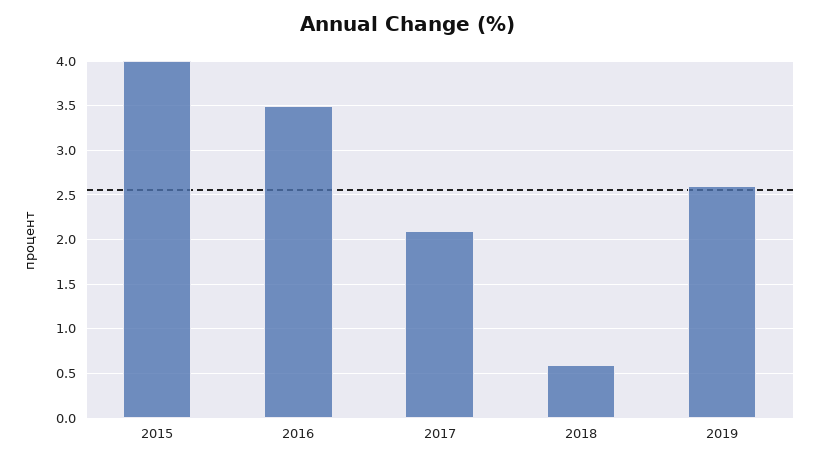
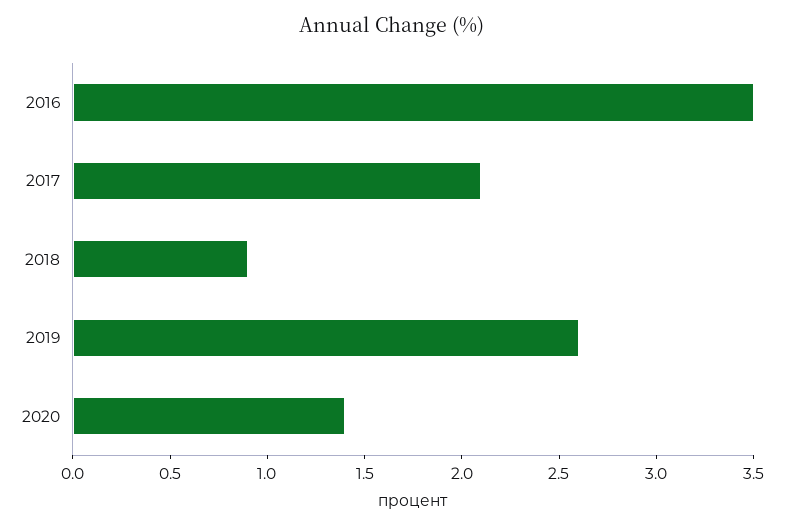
2015: 4 -> none
2018: 0.6 -> 0.9
2020: none -> 1.4

